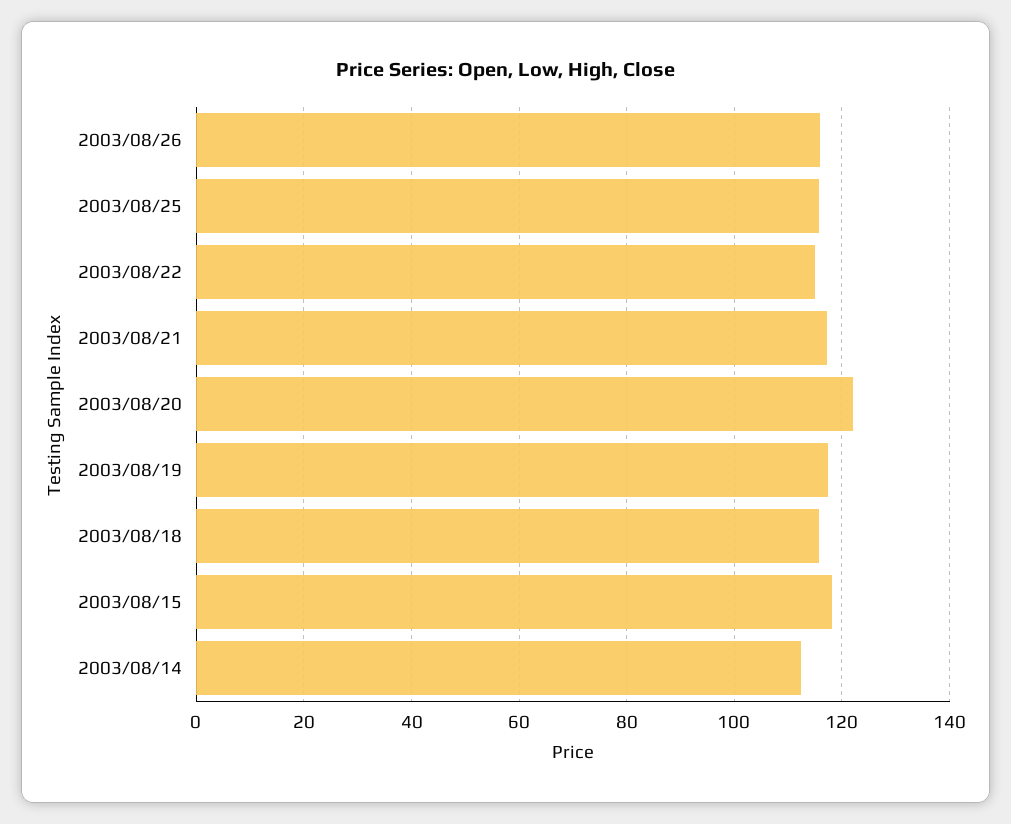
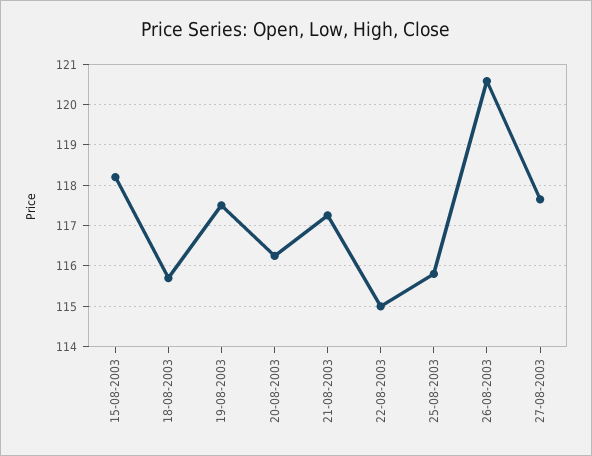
2003/08/26: 116 -> 120.6
2003/08/20: 122 -> 116.2
2003/08/14: 112 -> none
27-08-2003: none -> 117.6

